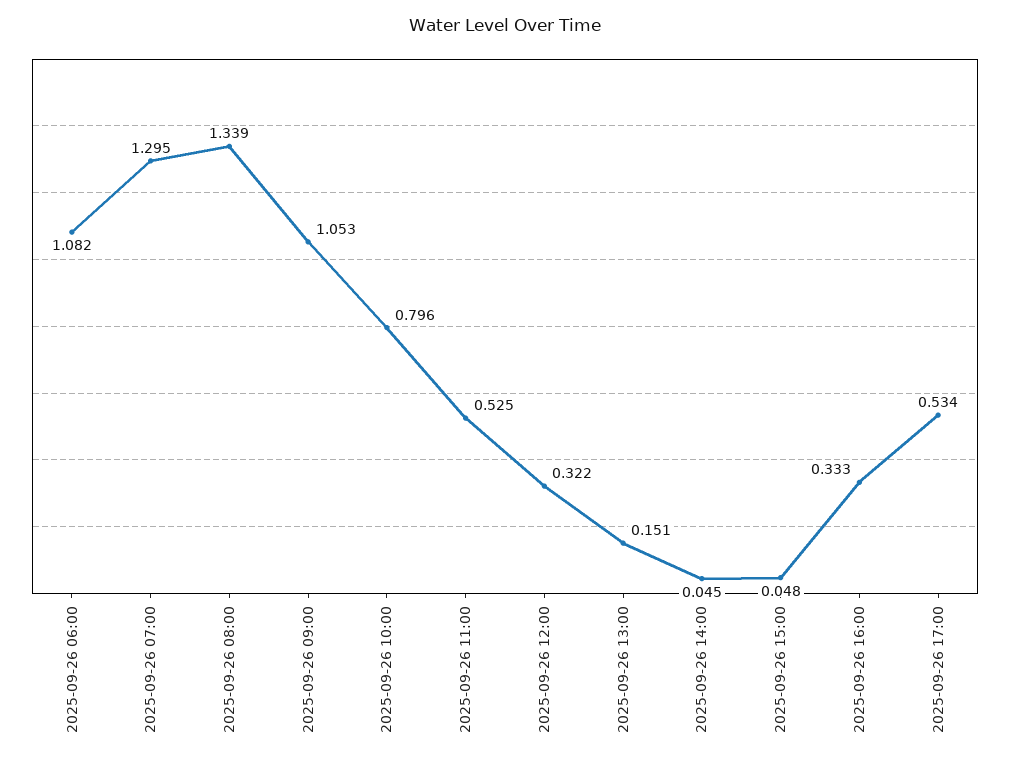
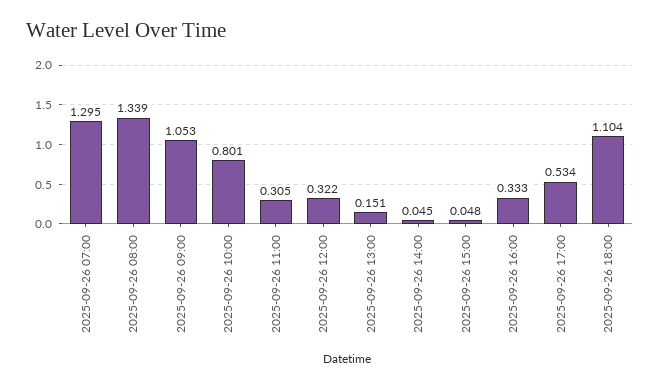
2025-09-26 06:00: 1.082 -> none
2025-09-26 10:00: 0.796 -> 0.801
2025-09-26 11:00: 0.525 -> 0.305
2025-09-26 18:00: none -> 1.104

